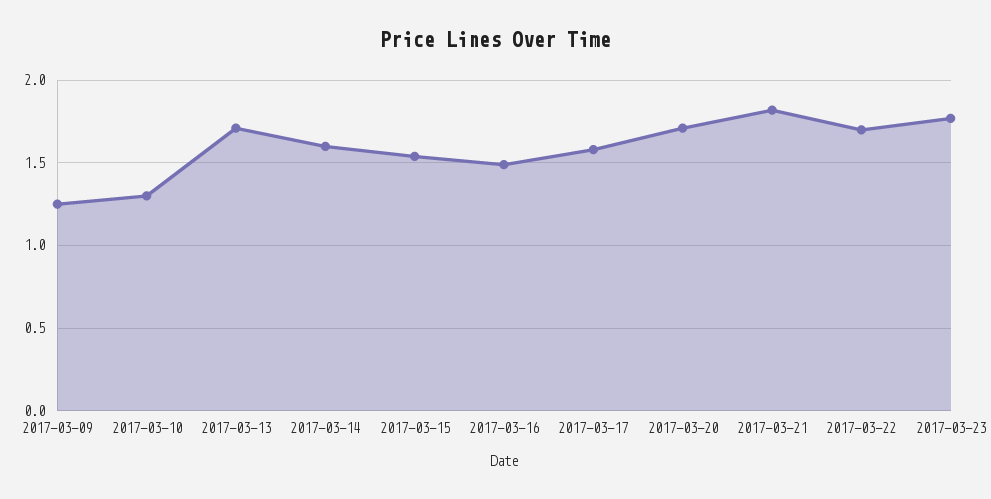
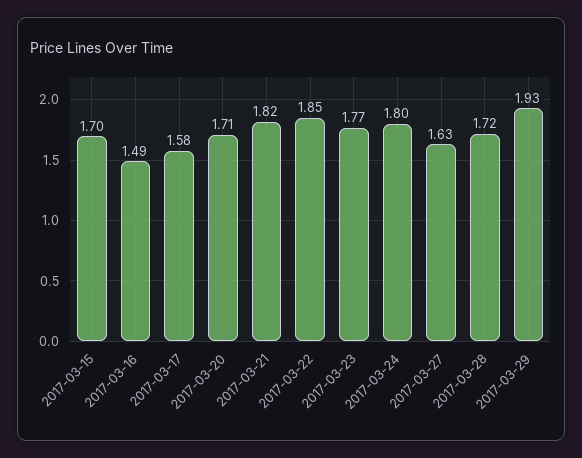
2017-03-09: 1.25 -> none
2017-03-10: 1.3 -> none
2017-03-13: 1.7 -> none
2017-03-14: 1.6 -> none
2017-03-15: 1.55 -> 1.7
2017-03-22: 1.7 -> 1.85
2017-03-24: none -> 1.8
2017-03-27: none -> 1.63
2017-03-28: none -> 1.72
2017-03-29: none -> 1.93

